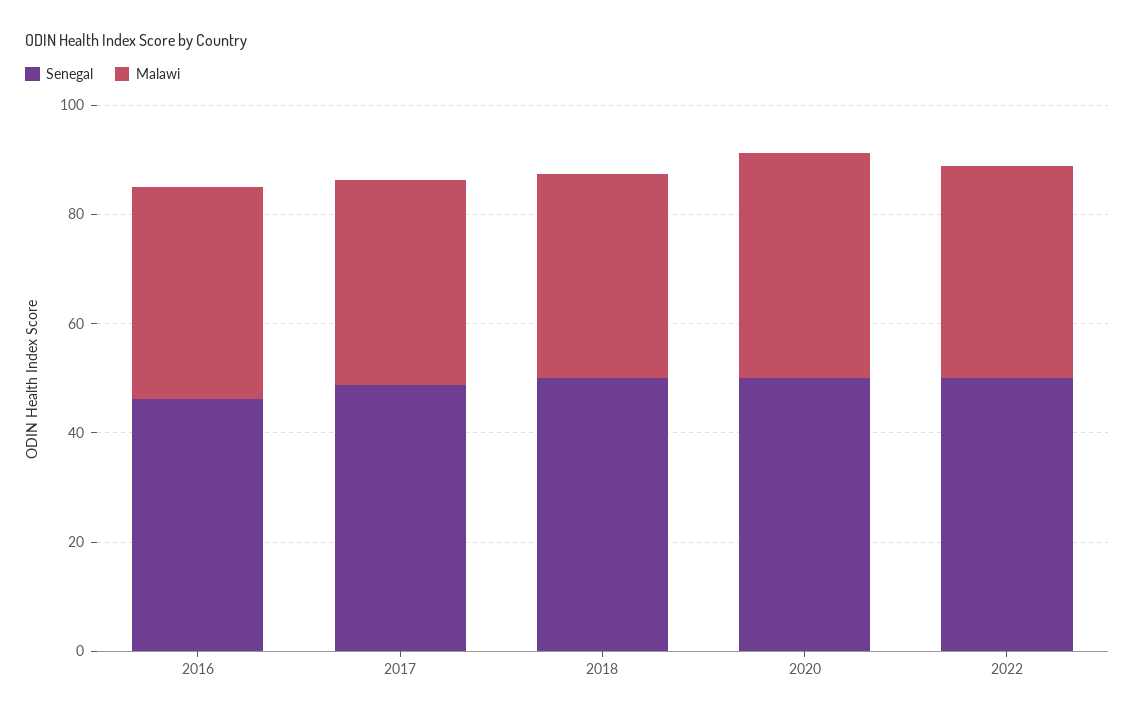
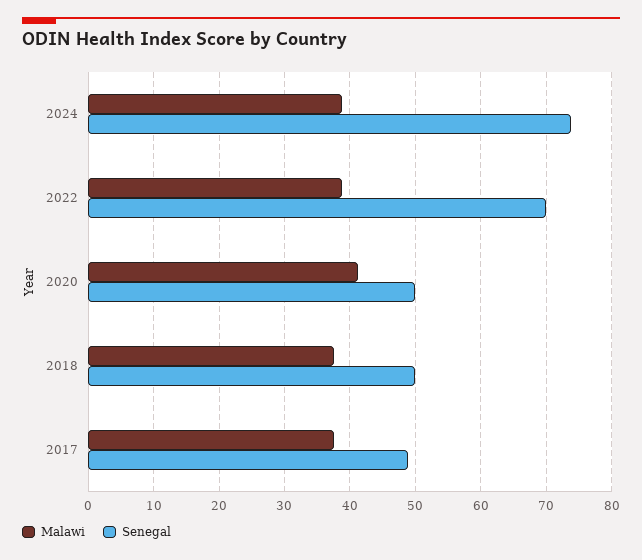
Senegal, 2016: 45 -> none
Malawi, 2016: 40 -> none
Senegal, 2022: 50 -> 70
Malawi, 2024: none -> 39
Senegal, 2024: none -> 74

